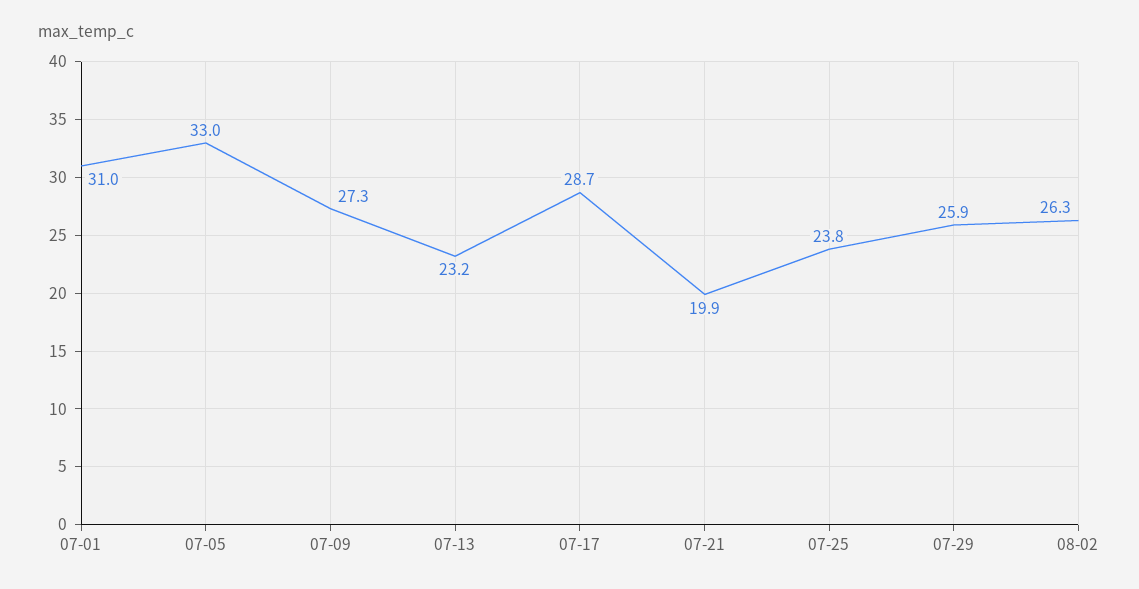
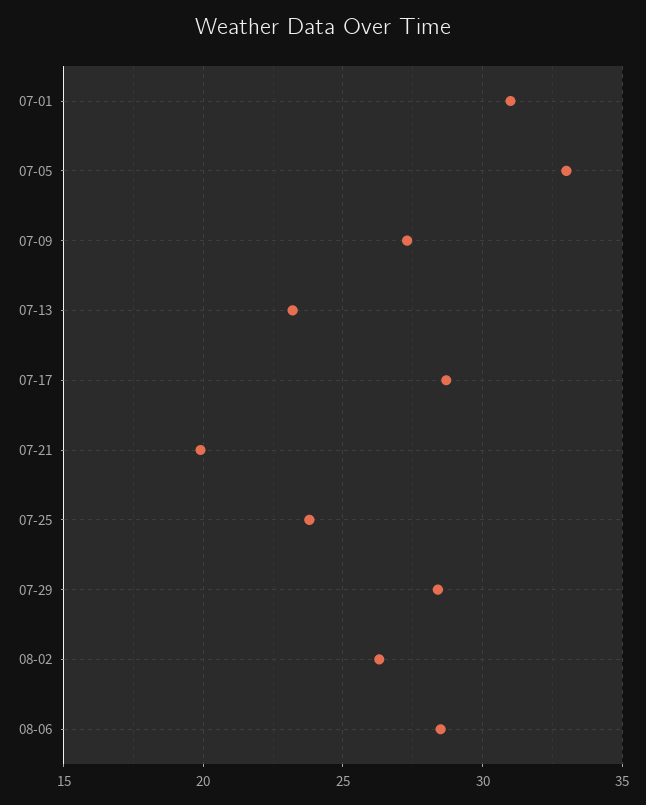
07-29: 25.9 -> 28.5
08-06: none -> 28.5

